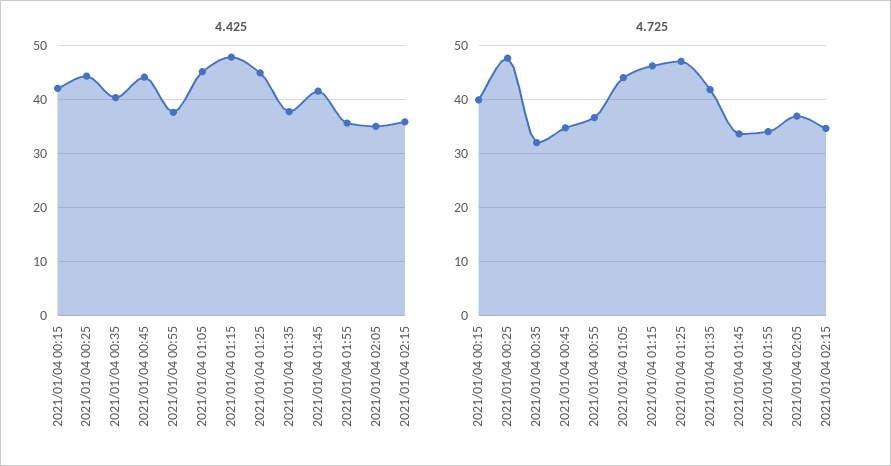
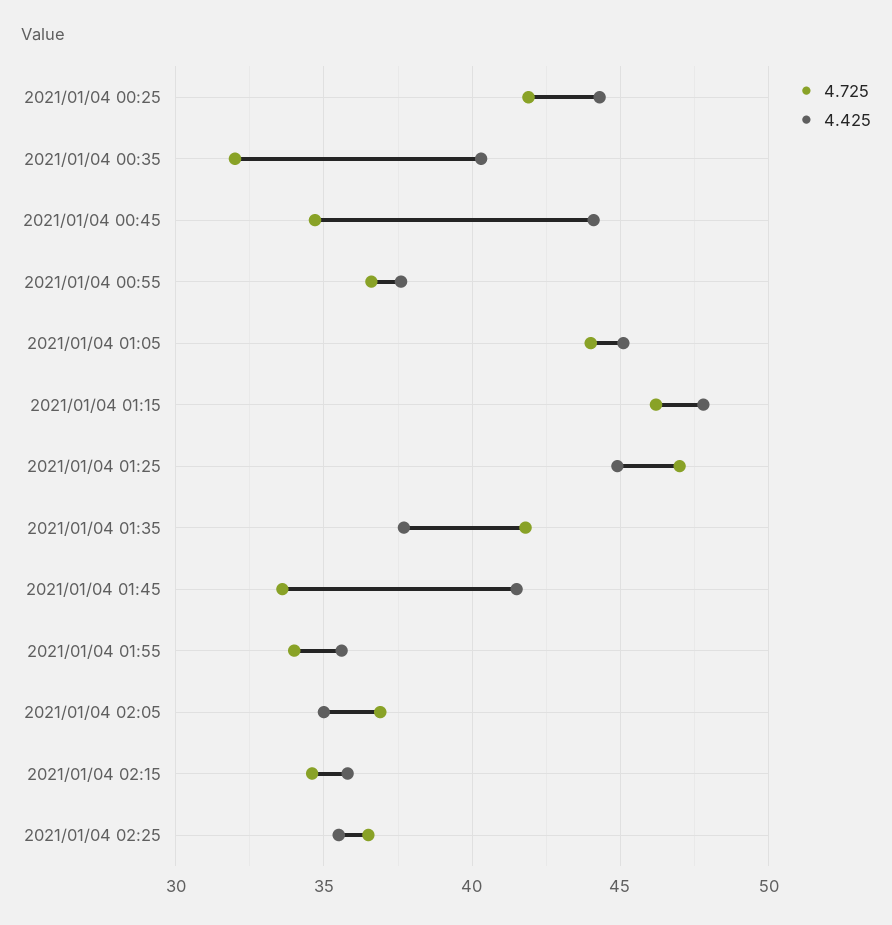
4.425, 2021/01/04 00:15: 42 -> none
4.725, 2021/01/04 00:15: 40 -> none
4.725, 2021/01/04 00:25: 48 -> 42
4.725, 2021/01/04 02:25: none -> 36.5
4.425, 2021/01/04 02:25: none -> 35.5

